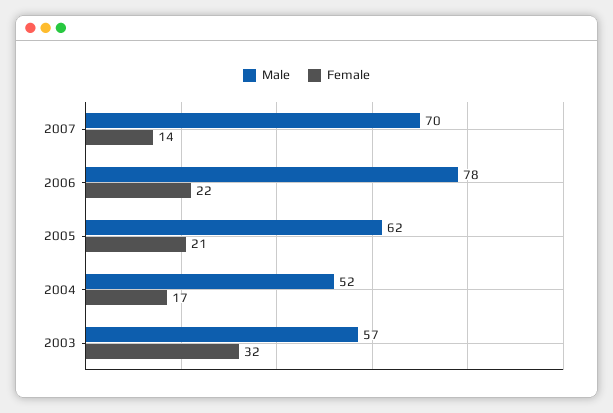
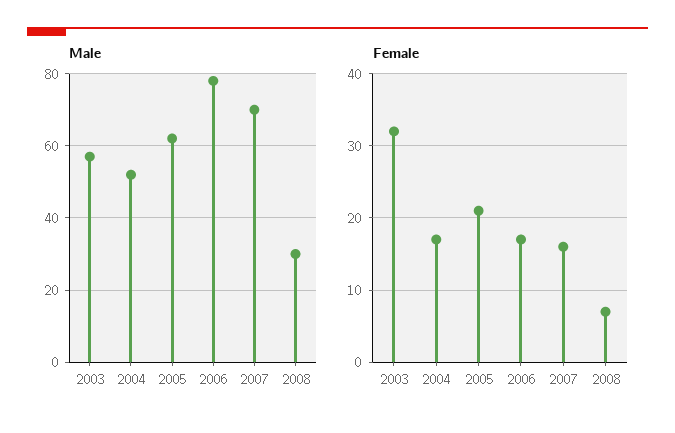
Female, 2007: 14 -> 16
Female, 2006: 22 -> 17
Male, 2008: none -> 30
Female, 2008: none -> 7

